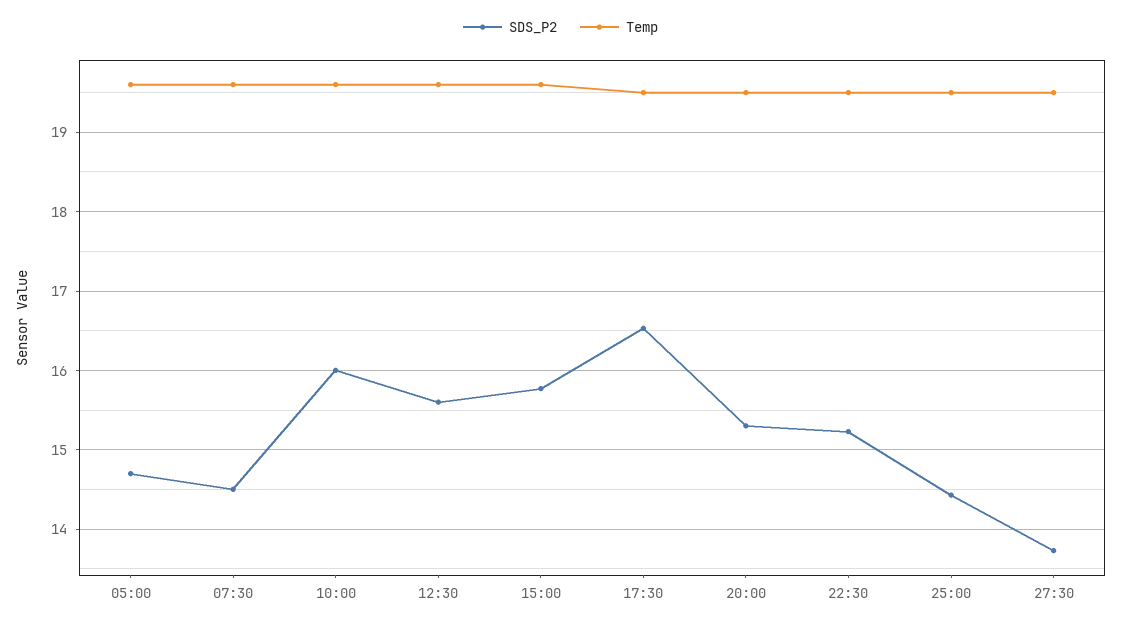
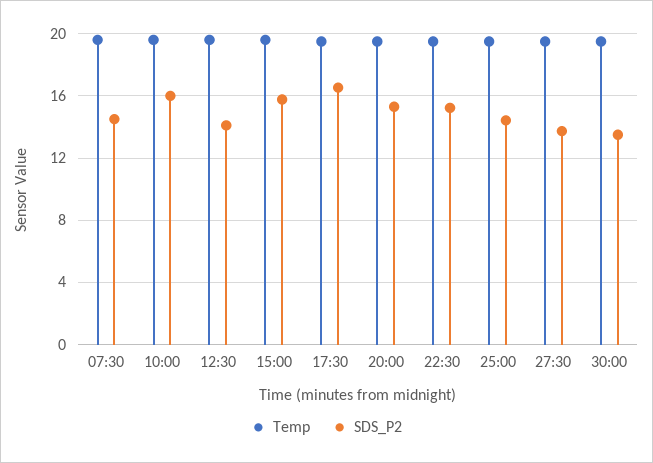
SDS_P2, 05:00: 14.7 -> none
Temp, 05:00: 19.6 -> none
SDS_P2, 12:30: 15.6 -> 14
Temp, 30:00: none -> 19.5
SDS_P2, 30:00: none -> 13.5

